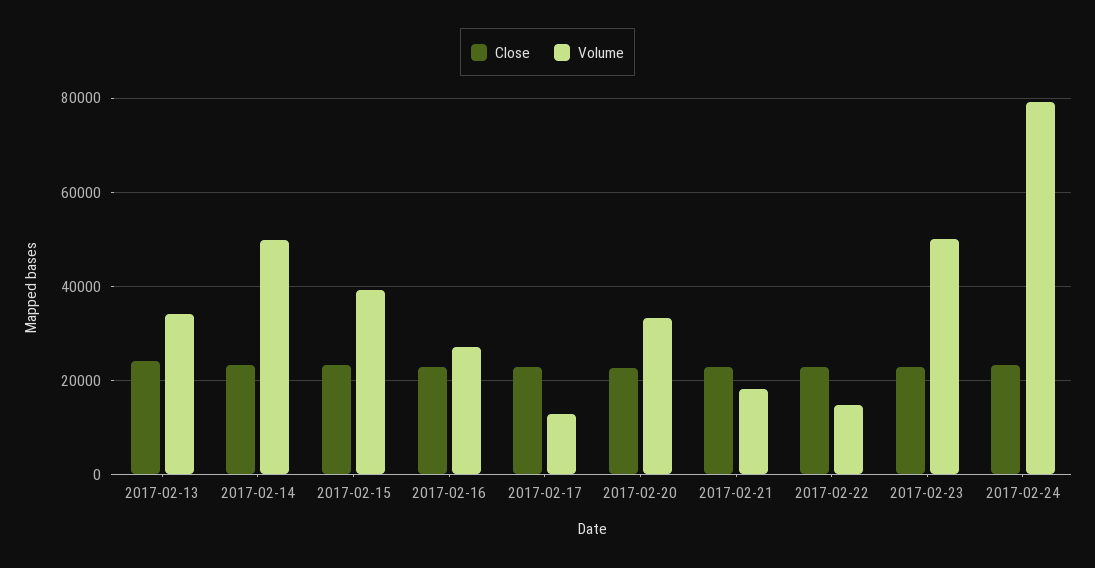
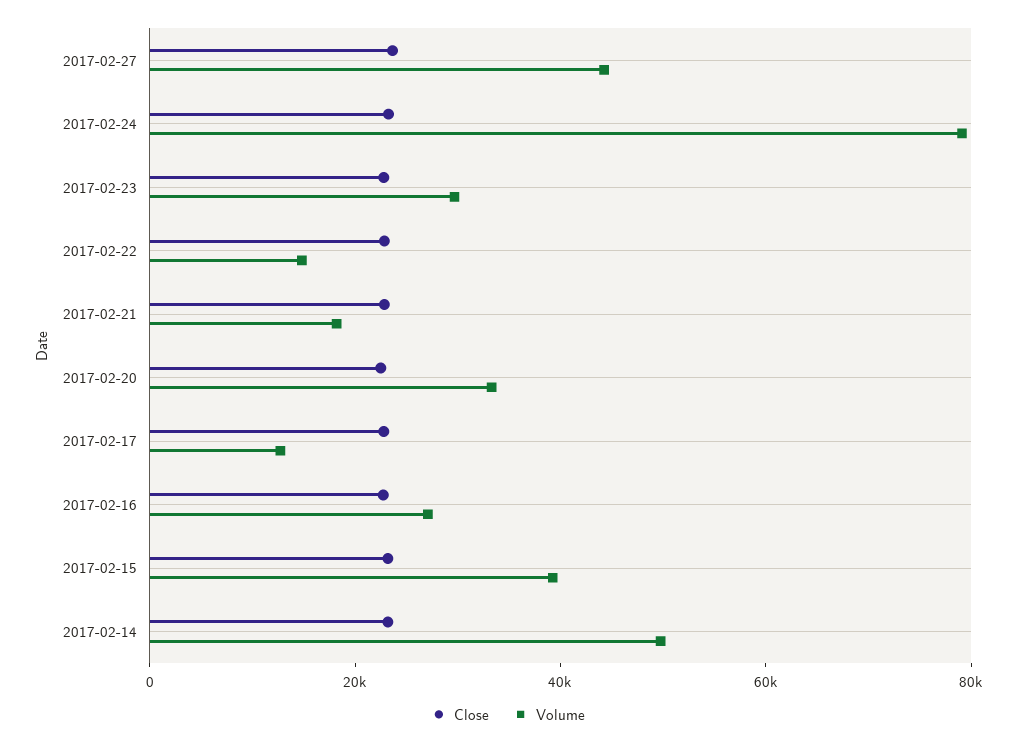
Close, 2017-02-13: 24000 -> none
Volume, 2017-02-13: 34000 -> none
Volume, 2017-02-23: 50000 -> 30000
Close, 2017-02-27: none -> 25000
Volume, 2017-02-27: none -> 45000

